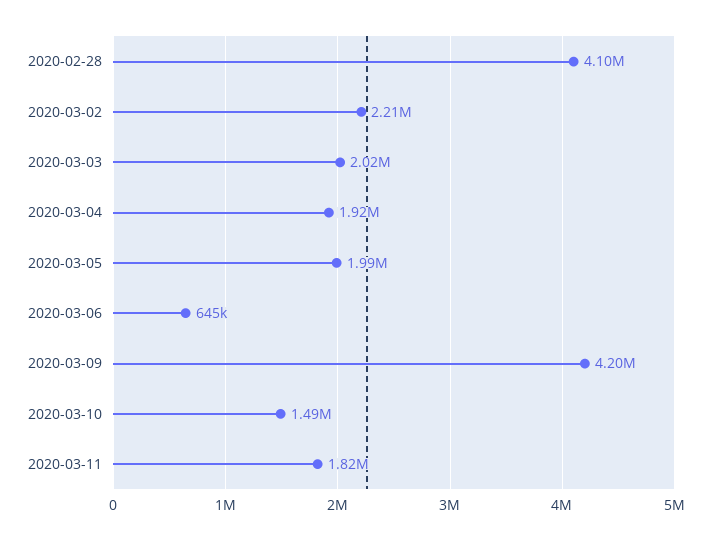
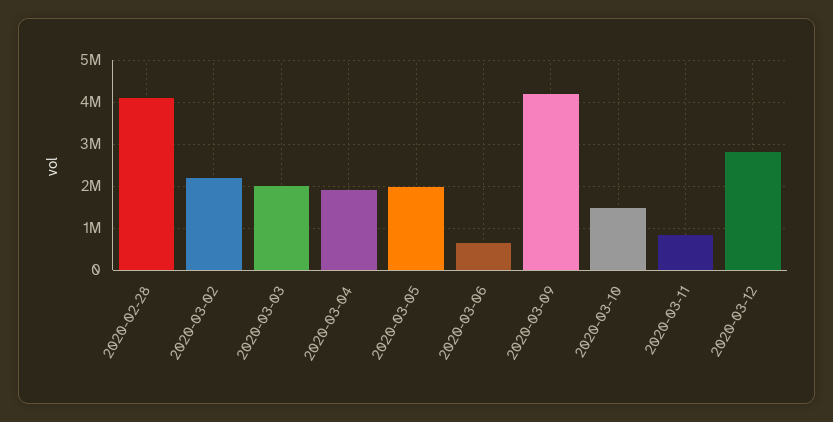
2020-03-11: 1820000 -> 800000
2020-03-12: none -> 2800000

